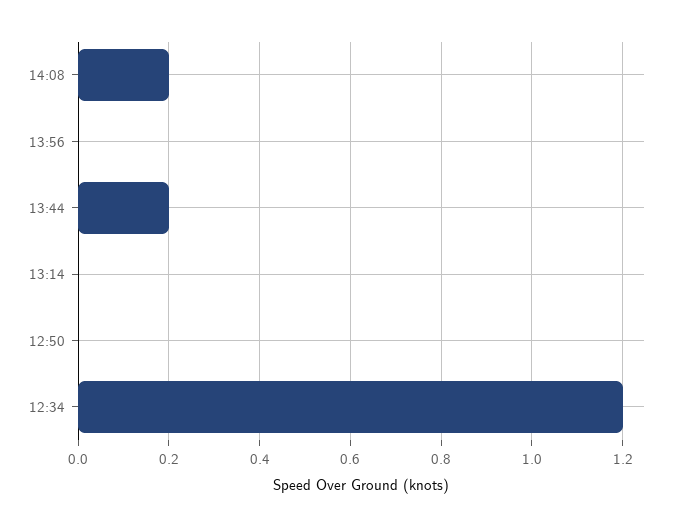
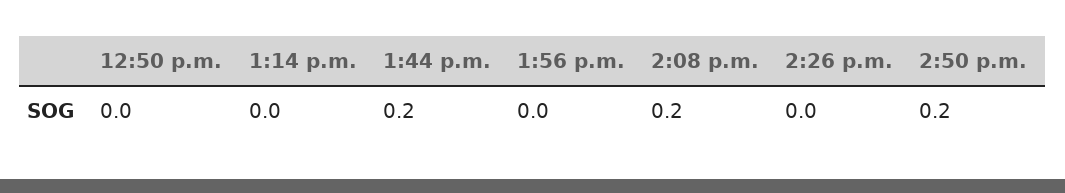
12:34: 1.2 -> none
2:26 p.m.: none -> 0
2:50 p.m.: none -> 0.2

